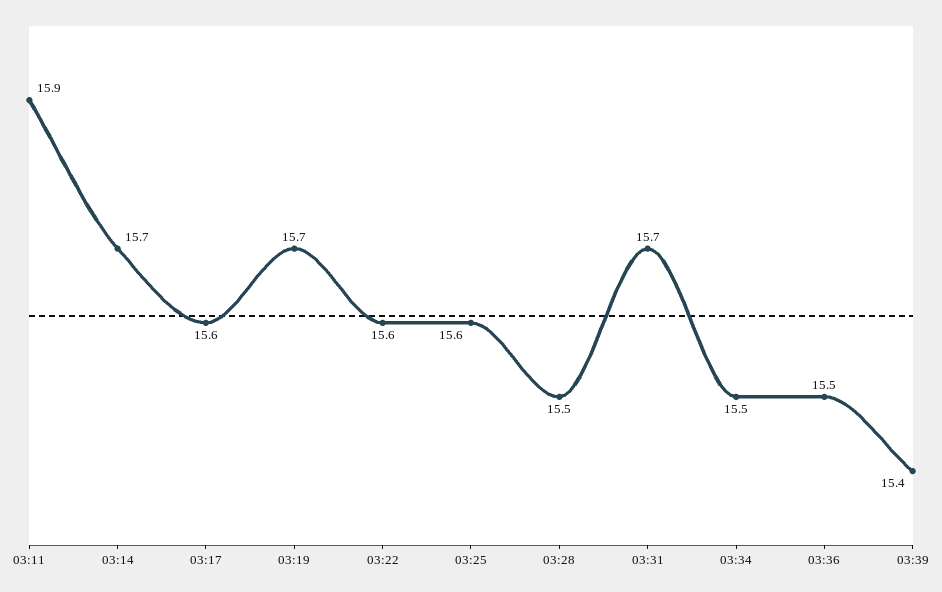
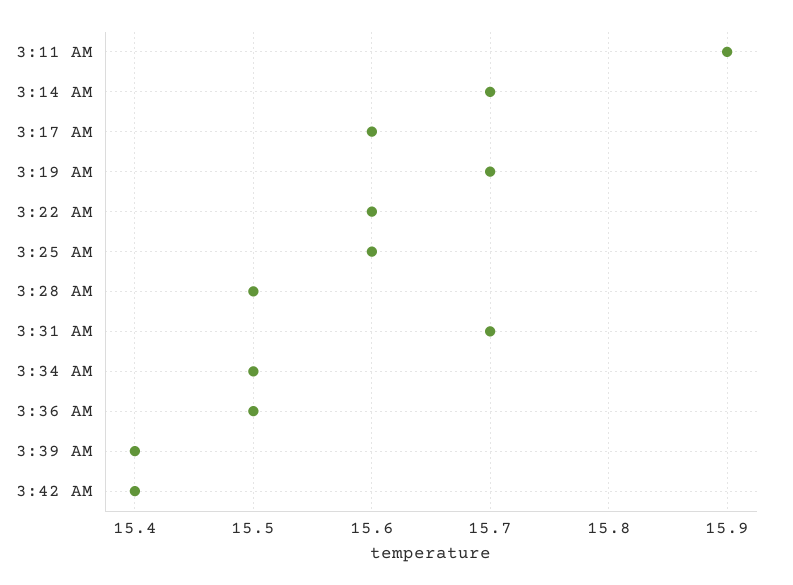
3:42 AM: none -> 15.4

